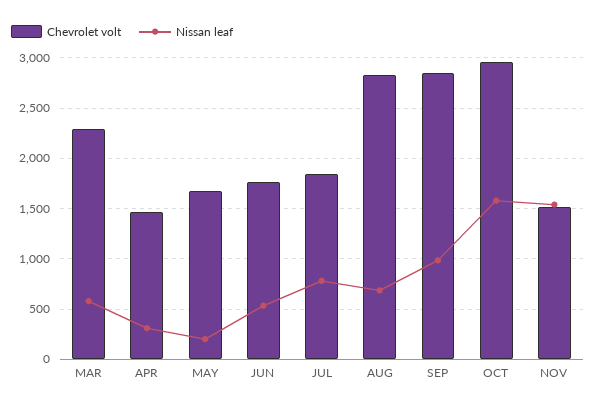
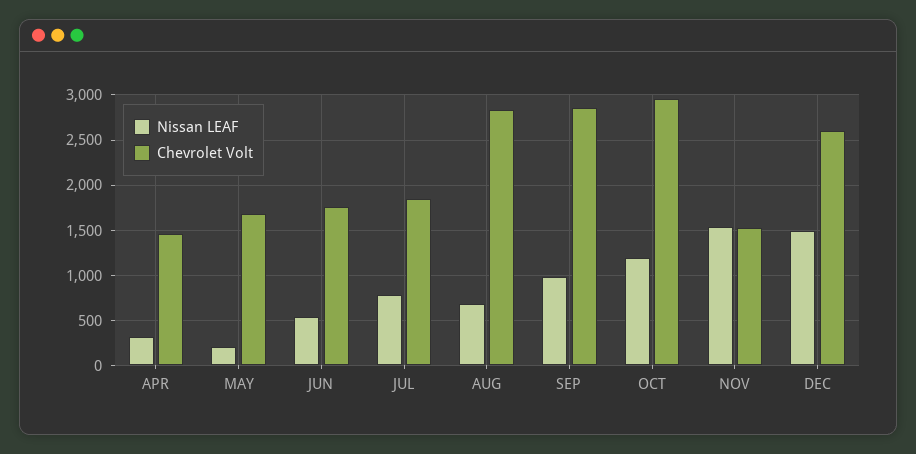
Chevrolet volt, MAR: 2300 -> none
Nissan leaf, MAR: 600 -> none
Nissan leaf, OCT: 1600 -> 1200
Nissan leaf, DEC: none -> 1500
Chevrolet volt, DEC: none -> 2600

